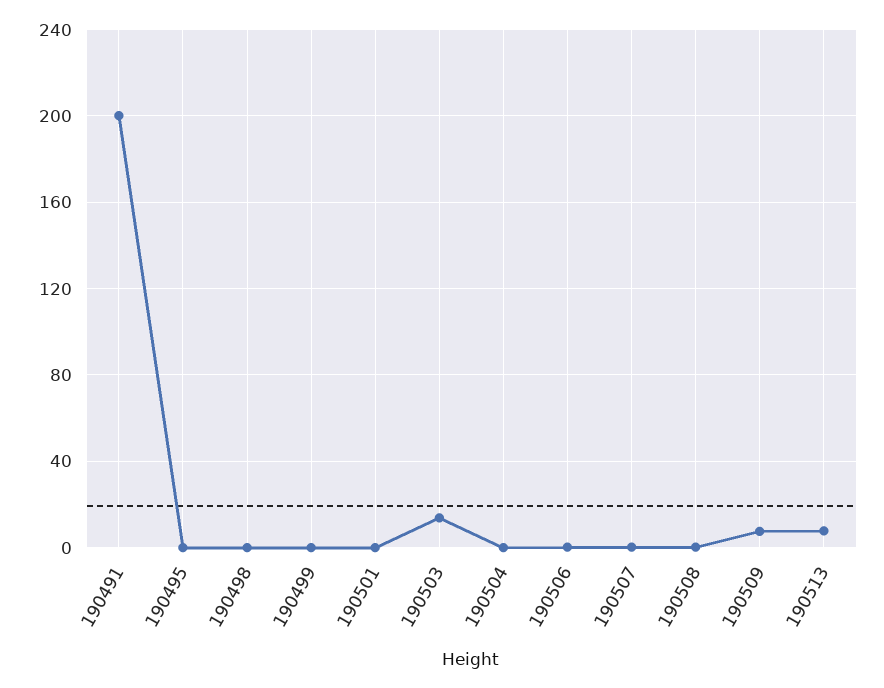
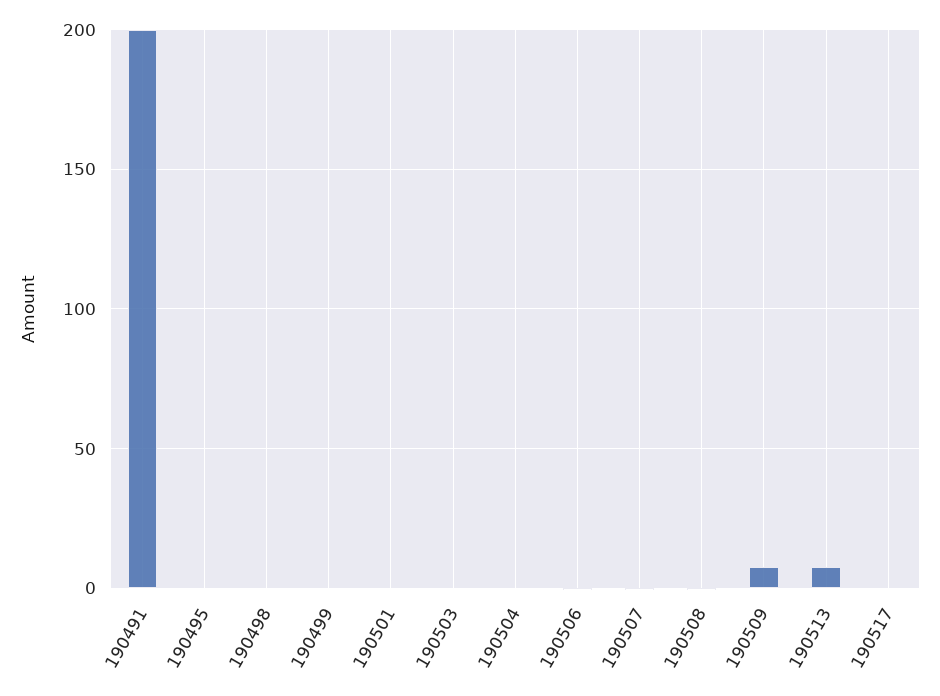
190503: 15 -> 0
190517: none -> 0

